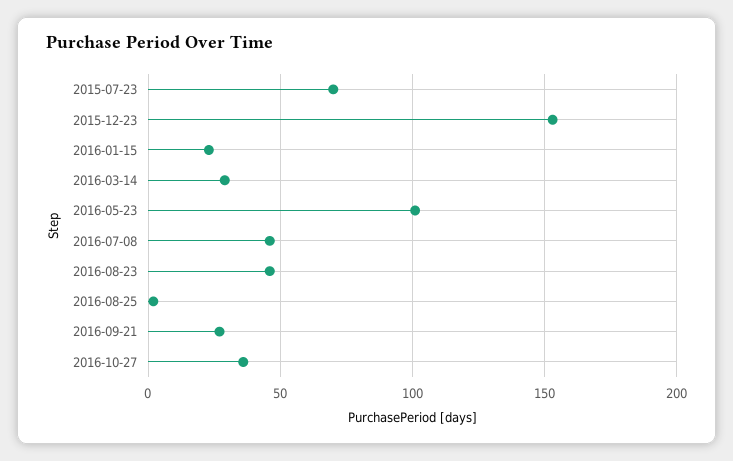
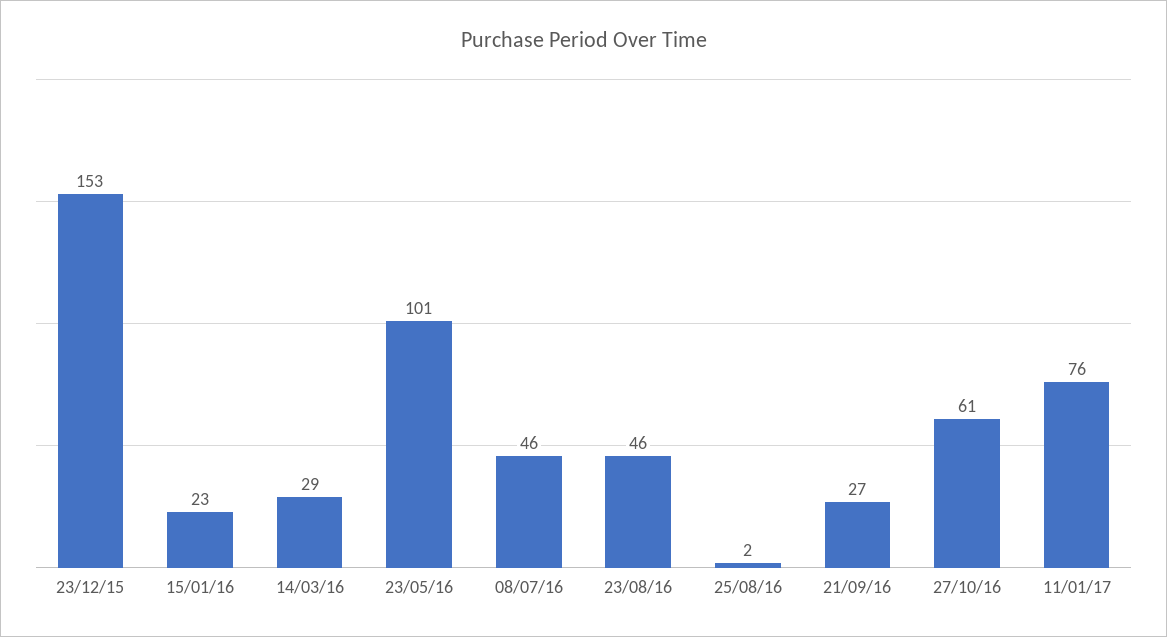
2015-07-23: 70 -> none
2016-10-27: 35 -> 61
11/01/17: none -> 76

